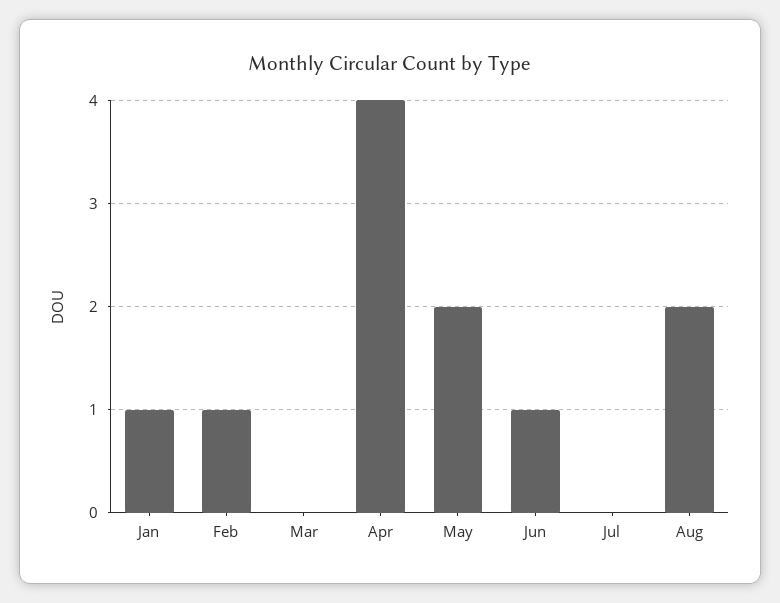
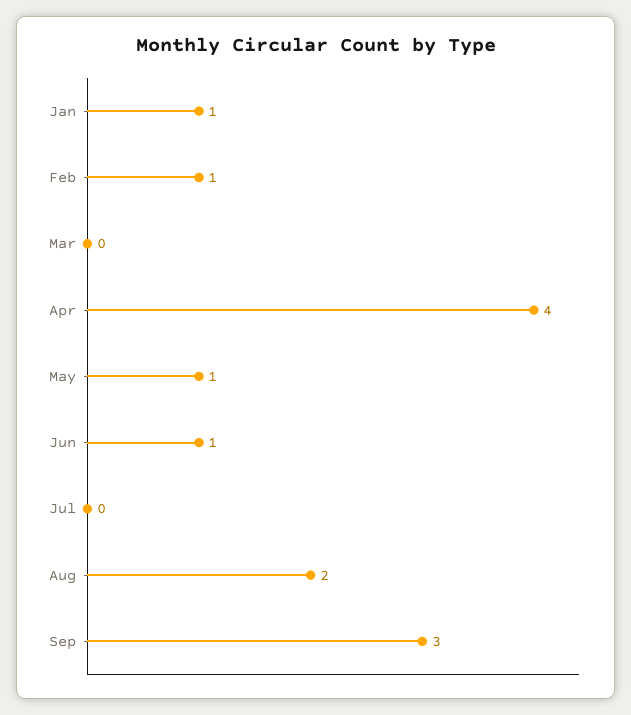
May: 2 -> 1
Sep: none -> 3

